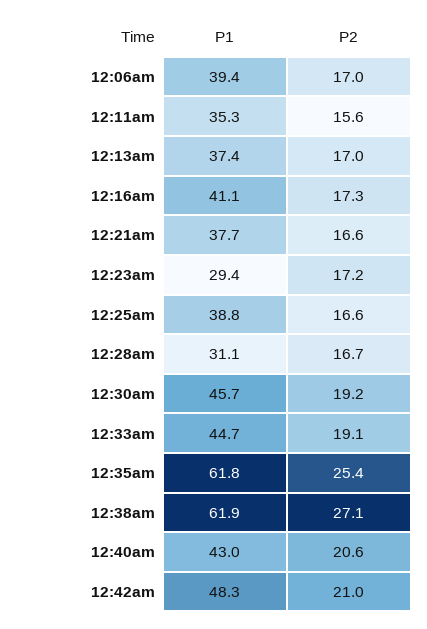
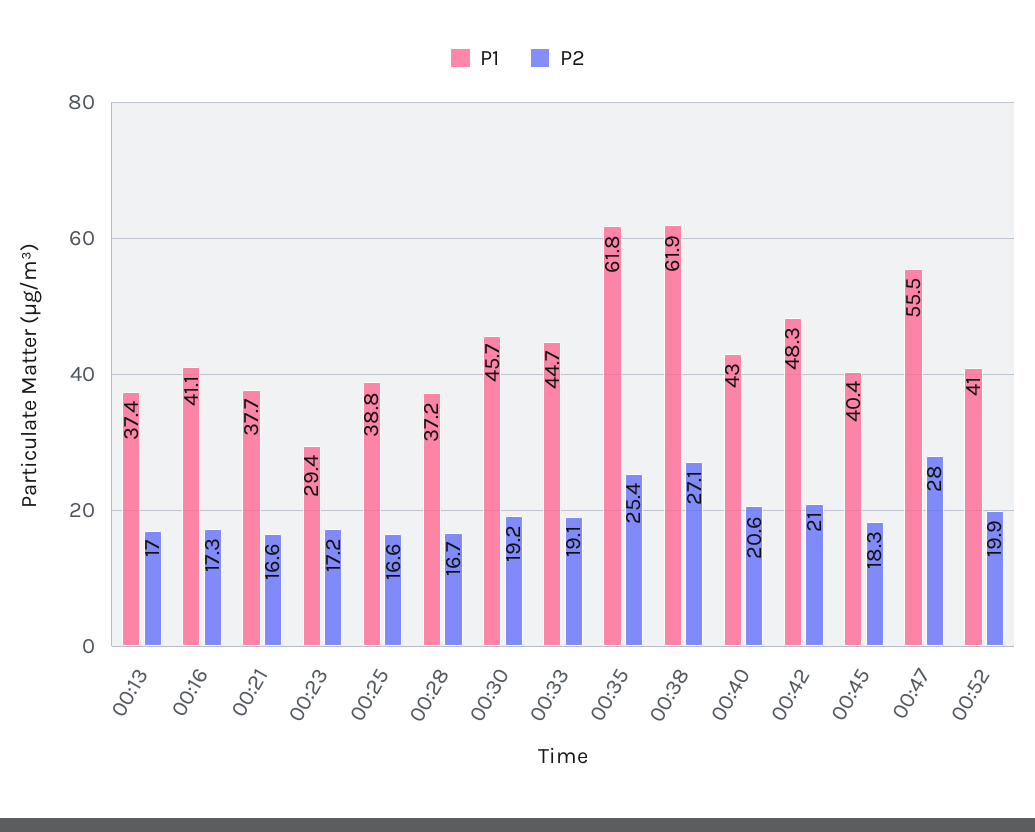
P1, 12:06am: 39.4 -> none
P2, 12:06am: 17 -> none
P1, 12:11am: 35.3 -> none
P2, 12:11am: 15.6 -> none
P1, 12:28am: 31.1 -> 37.2
P1, 00:45: none -> 40.4
P2, 00:45: none -> 18.3
P1, 00:47: none -> 55.5
P2, 00:47: none -> 28
P1, 00:52: none -> 41
P2, 00:52: none -> 19.9

